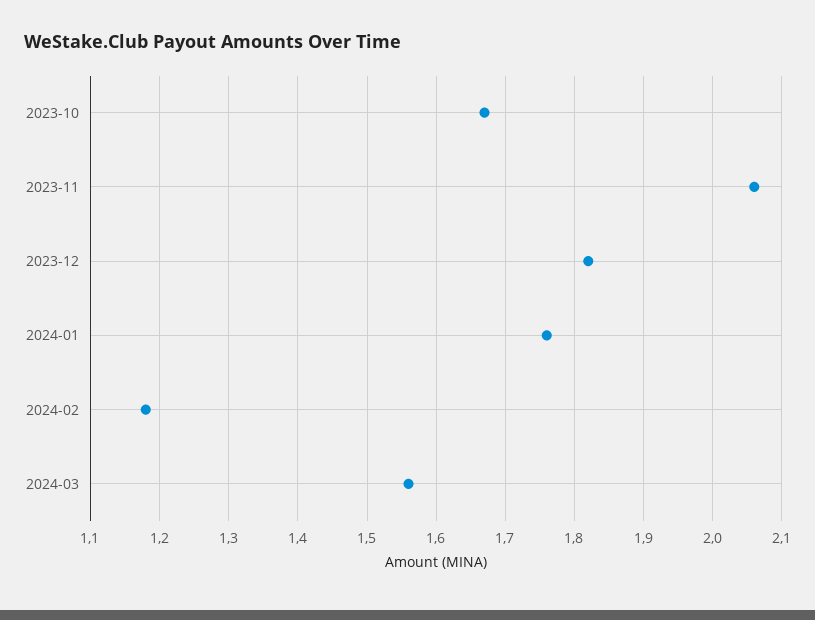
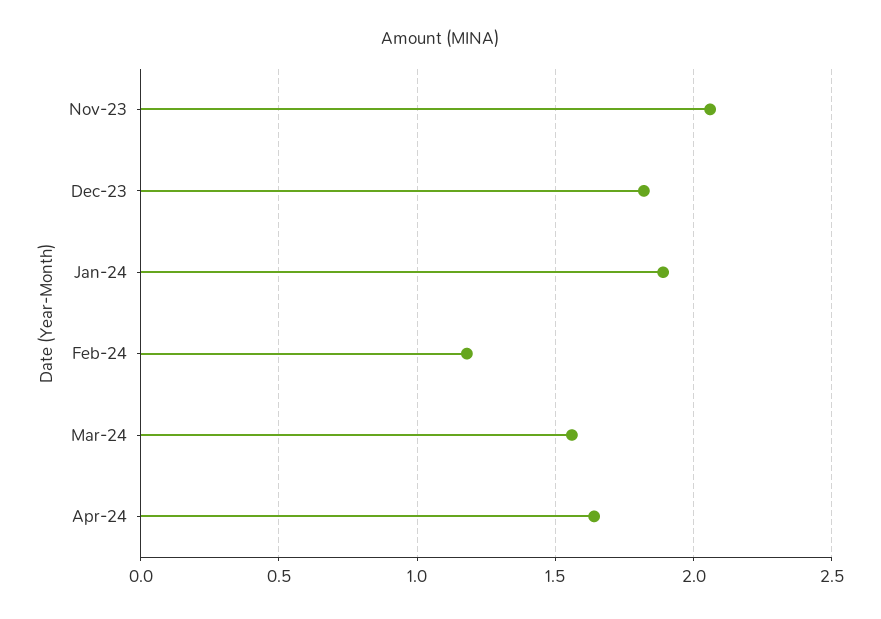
2023-10: 1.67 -> none
2024-01: 1.76 -> 1.9
Apr-24: none -> 1.65

